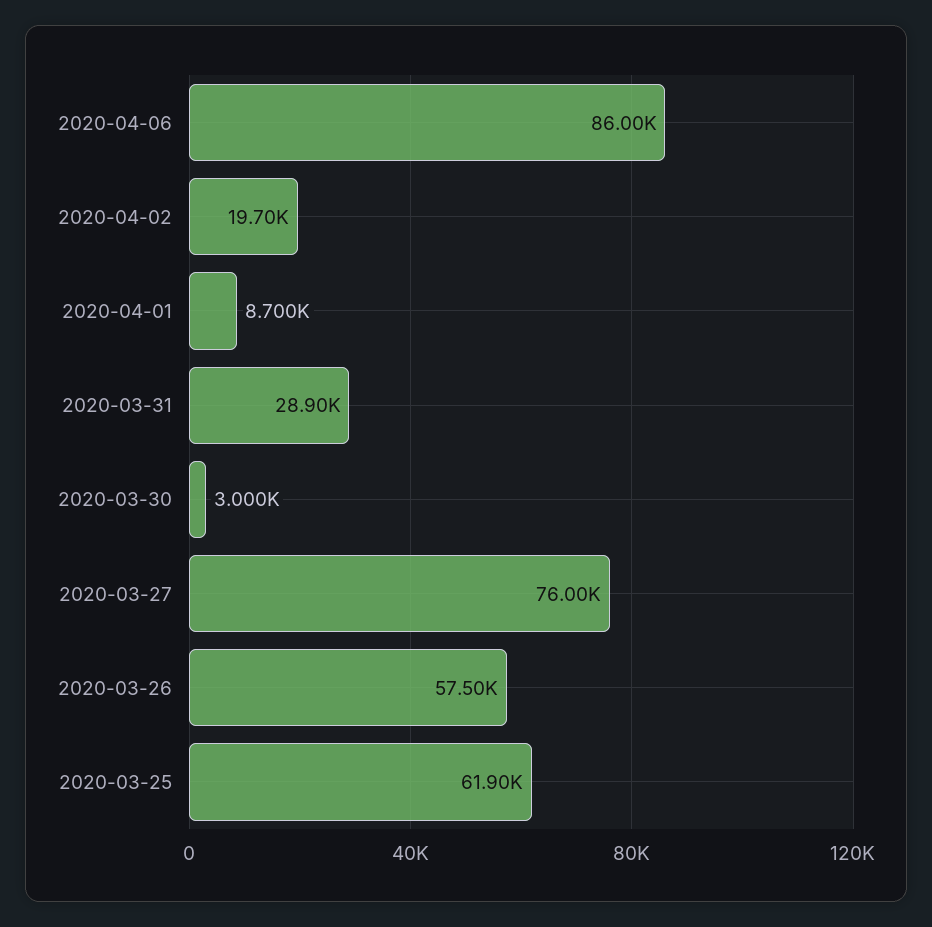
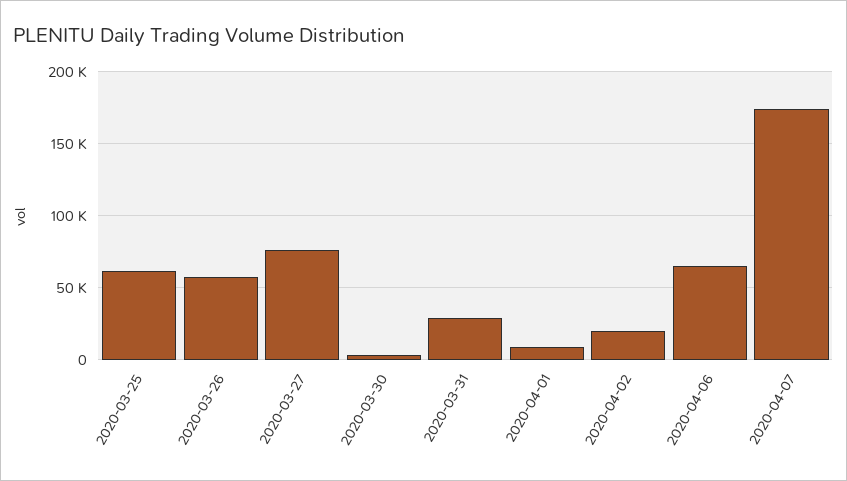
2020-04-06: 86000 -> 65000
2020-04-07: none -> 175000

